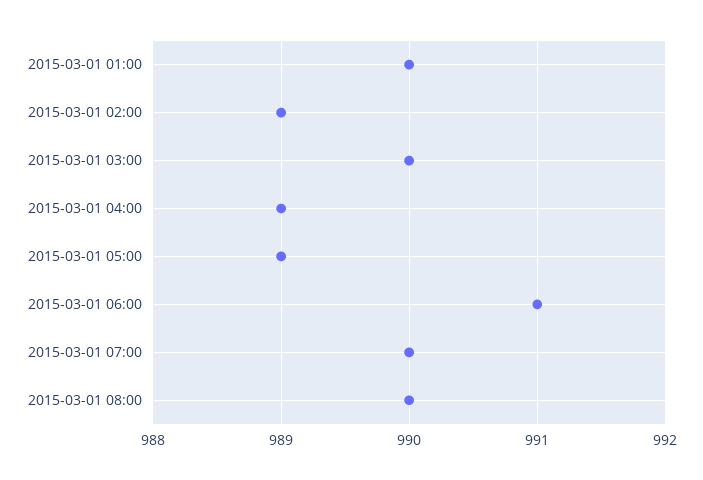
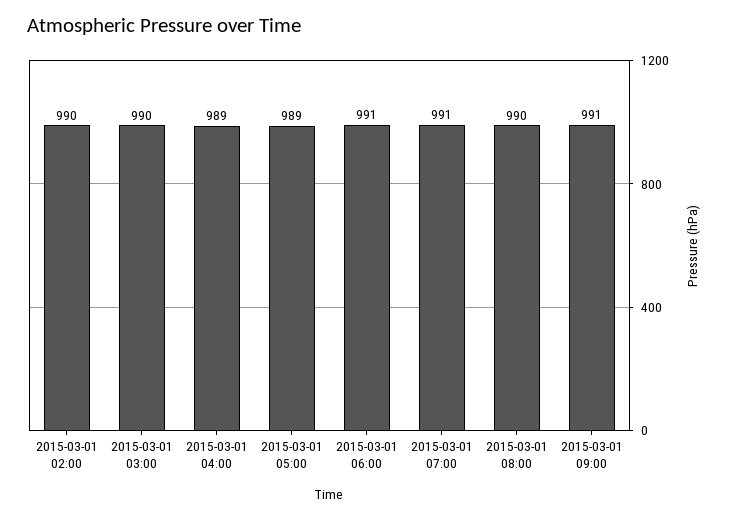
2015-03-01 01:00: 990 -> none
2015-03-01 02:00: 989 -> 990
2015-03-01 07:00: 990 -> 991
2015-03-01 09:00: none -> 991

